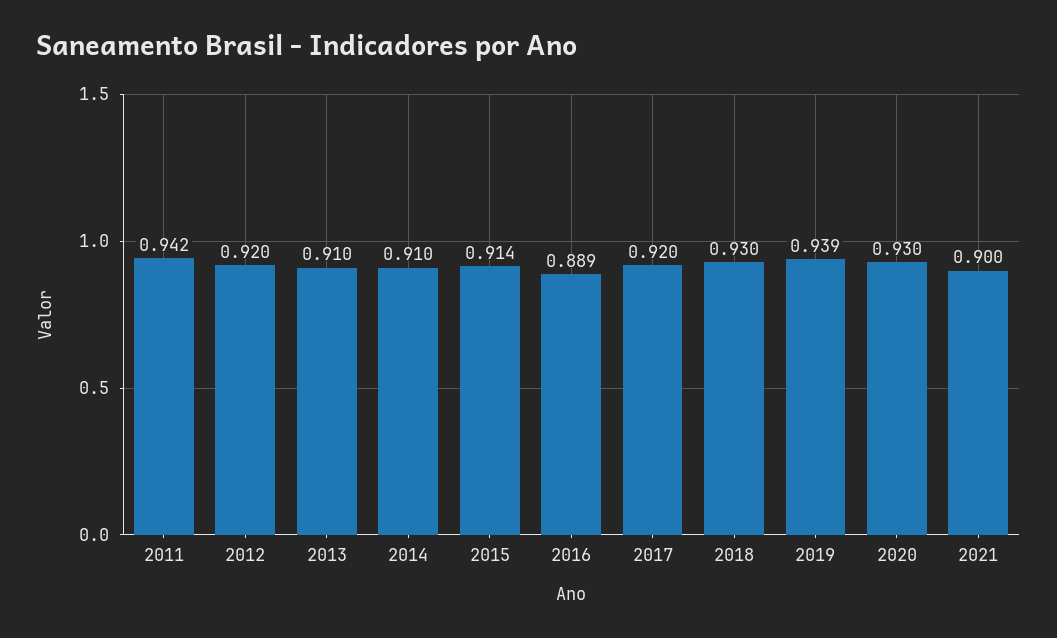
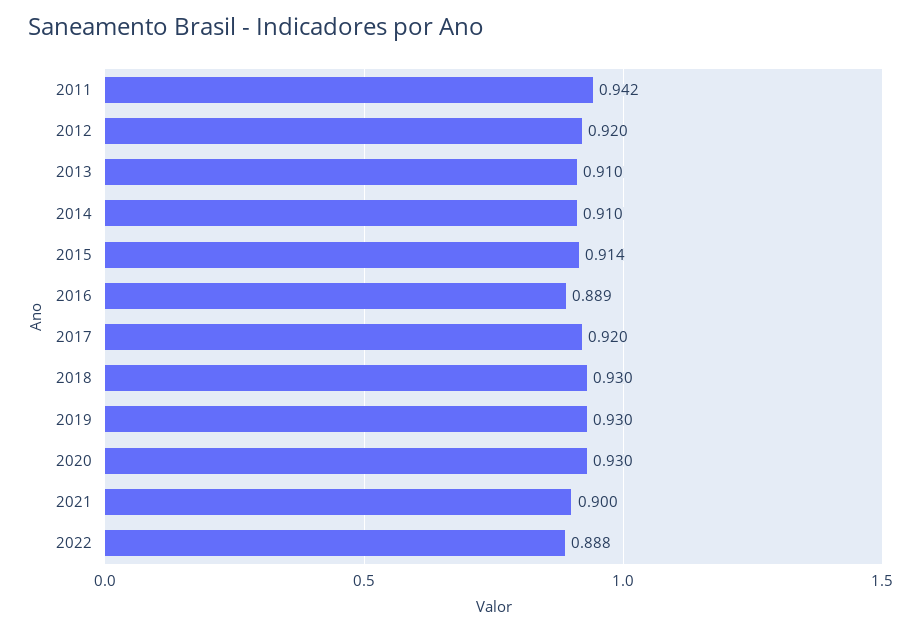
2019: 0.939 -> 0.93
2022: none -> 0.888

